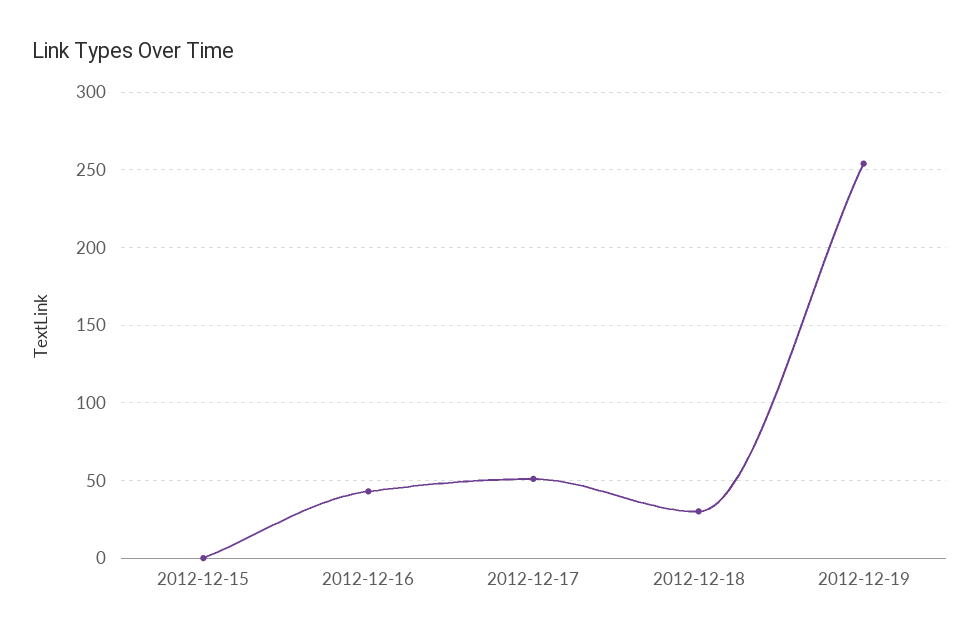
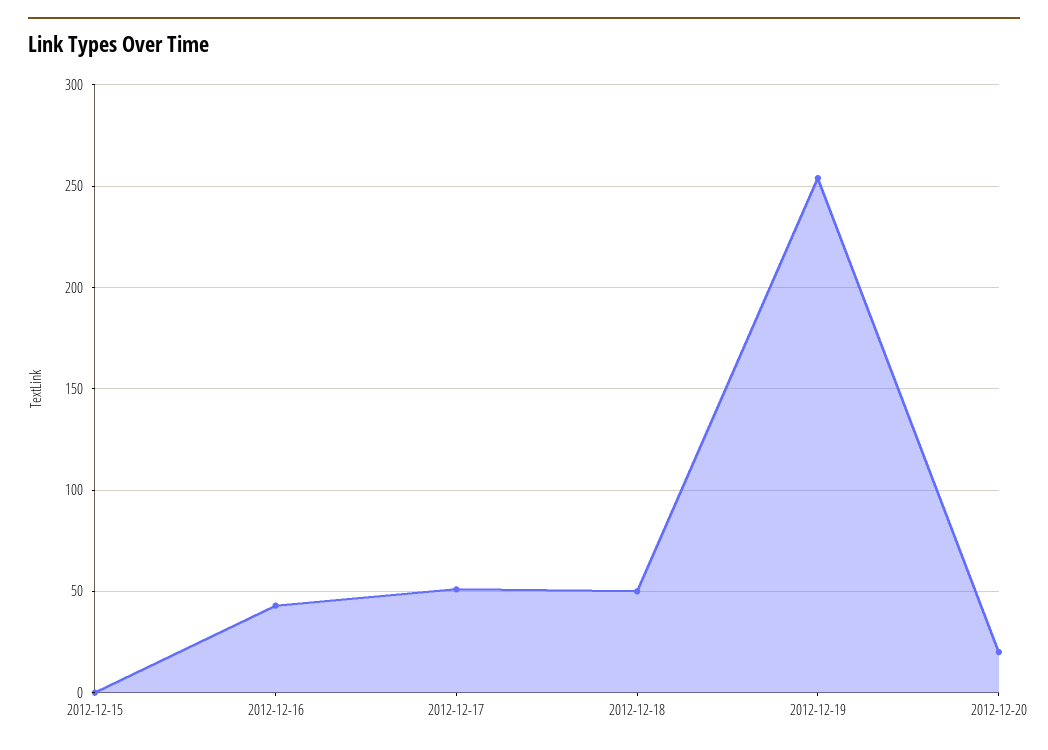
2012-12-18: 30 -> 50
2012-12-20: none -> 20

